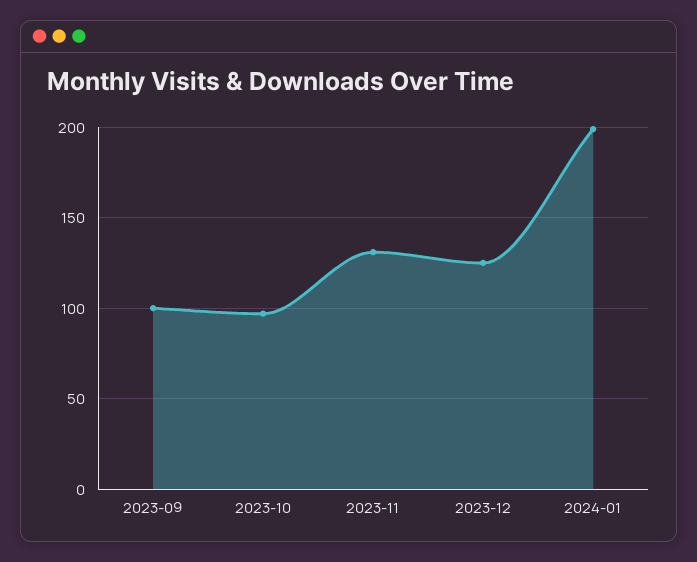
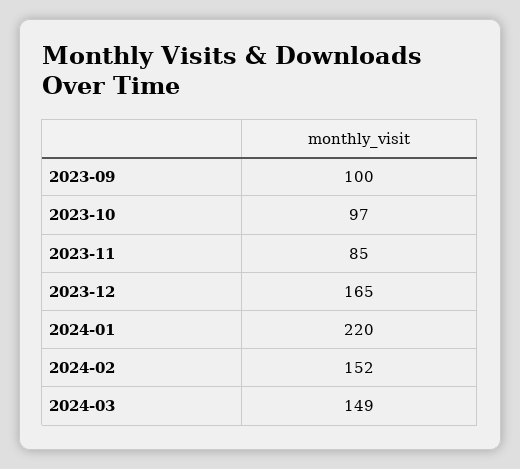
2023-11: 130 -> 85
2023-12: 125 -> 165
2024-01: 200 -> 220
2024-02: none -> 152
2024-03: none -> 149

